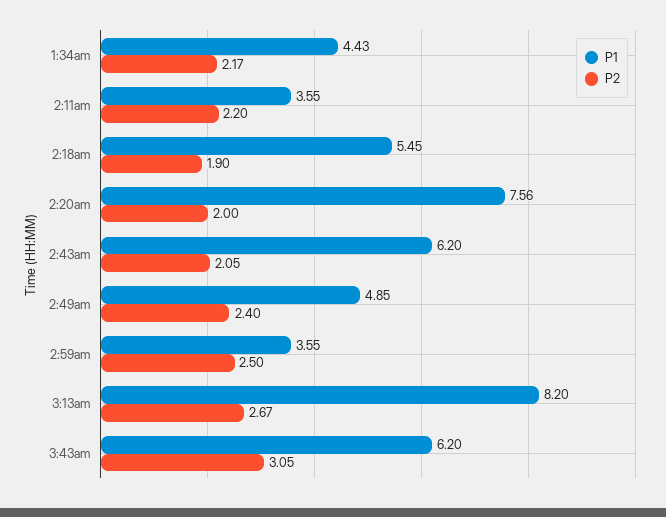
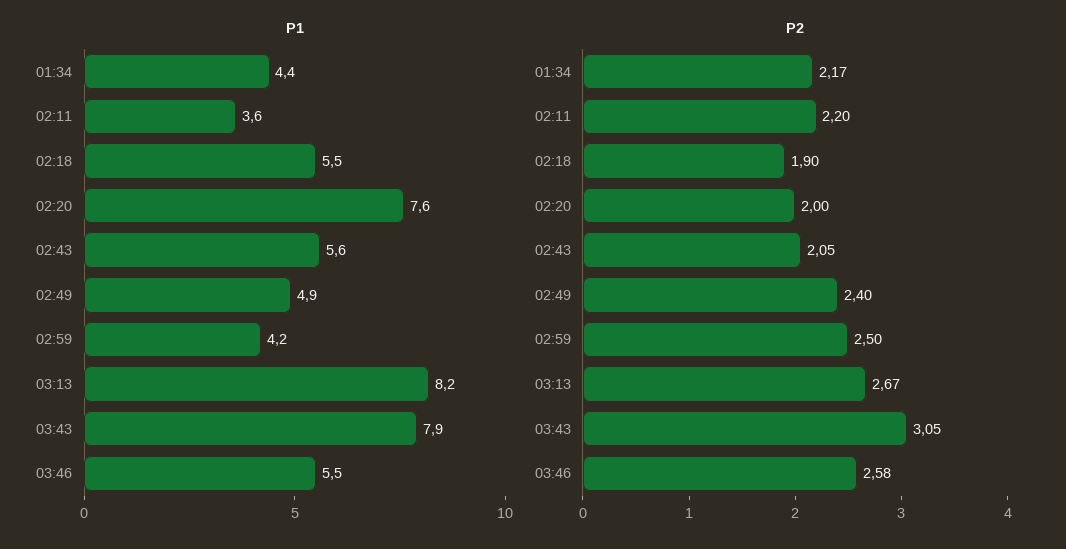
P1, 2:43am: 6.2 -> 5.6
P1, 2:59am: 3.55 -> 4.2
P1, 3:43am: 6.2 -> 7.9
P1, 03:46: none -> 5.5
P2, 03:46: none -> 2.58

